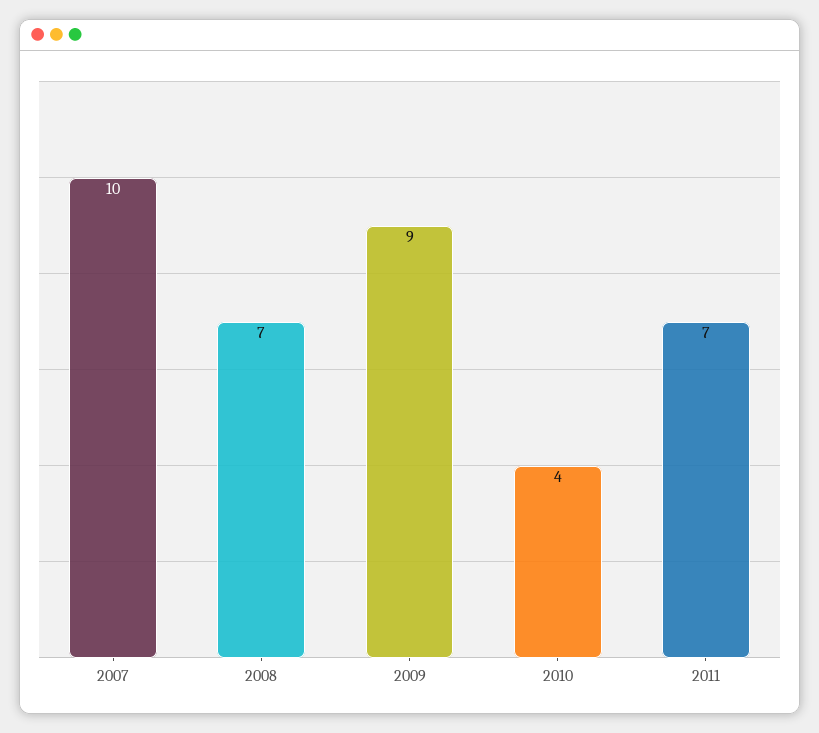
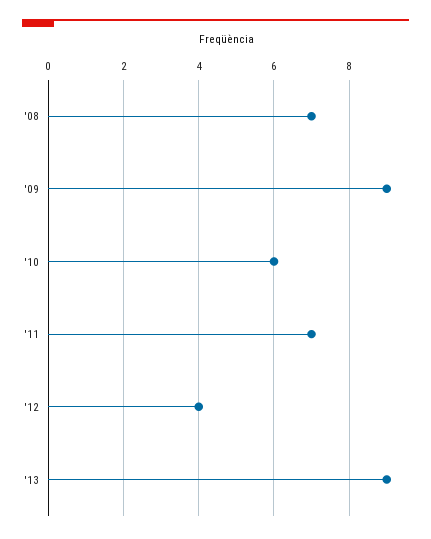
2007: 10 -> none
2010: 4 -> 6
'12: none -> 4
'13: none -> 9

